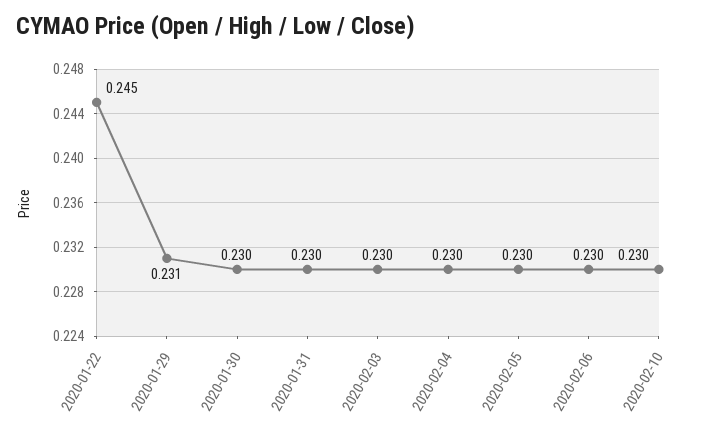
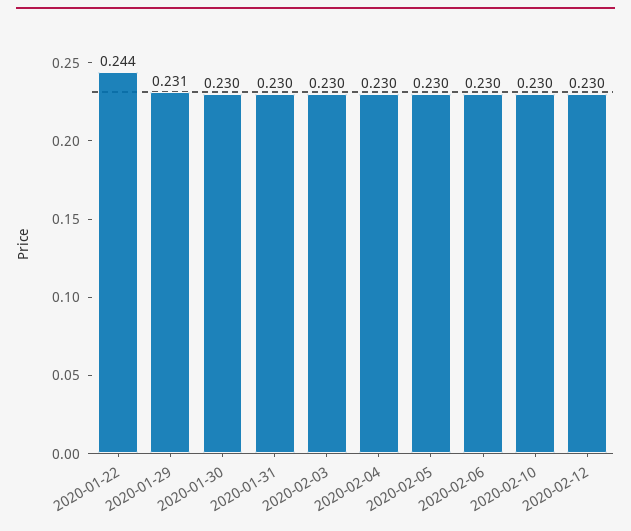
2020-01-22: 0.245 -> 0.244
2020-02-12: none -> 0.23

